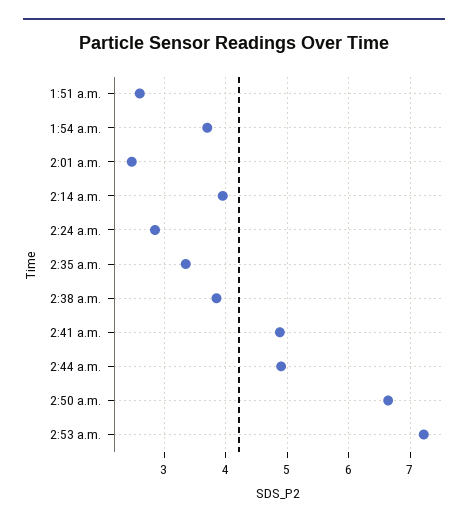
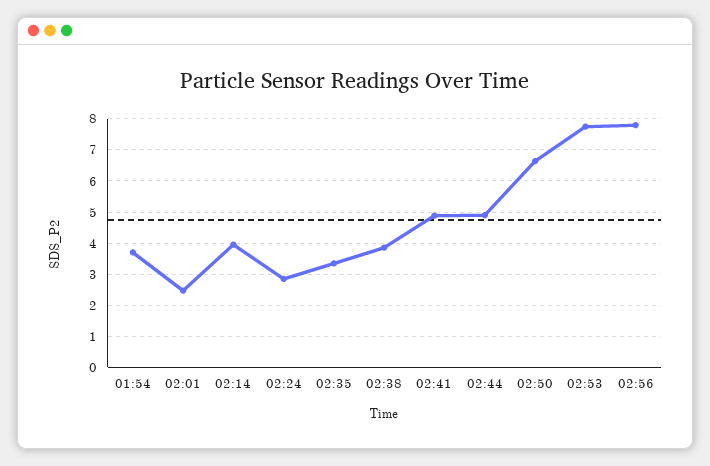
1:51 a.m.: 2.6 -> none
2:53 a.m.: 7.2 -> 7.8
02:56: none -> 7.8

